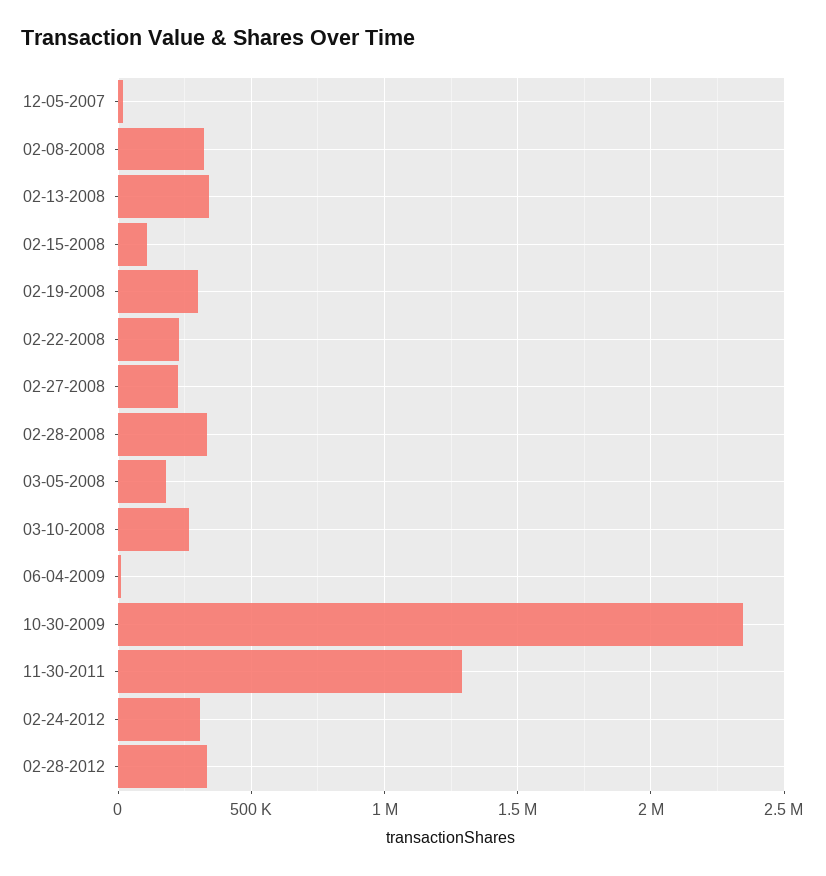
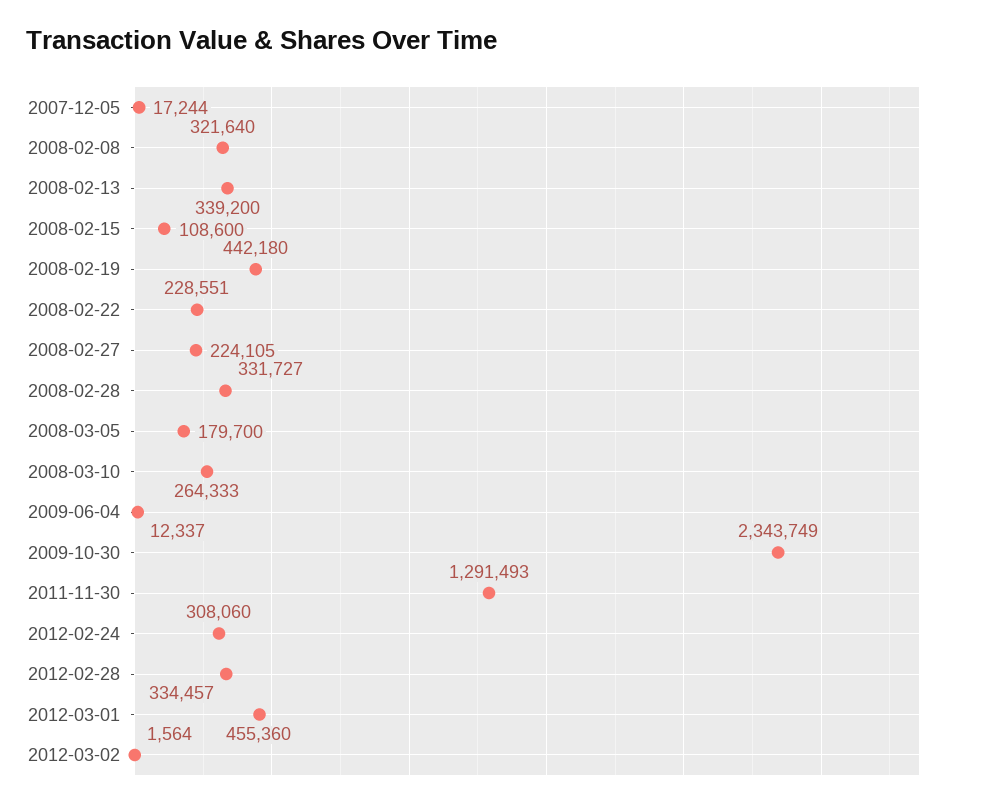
02-19-2008: 300000 -> 442180
2012-03-01: none -> 455360
2012-03-02: none -> 1564

